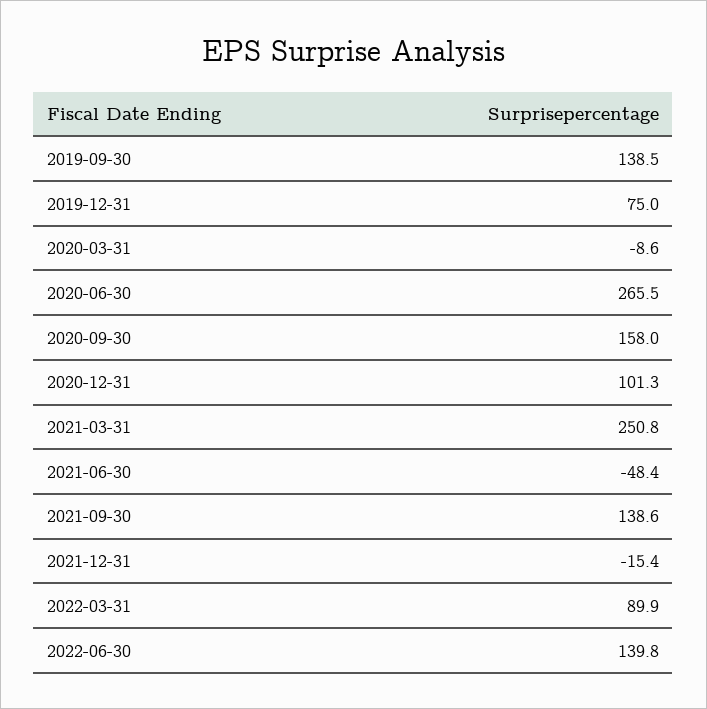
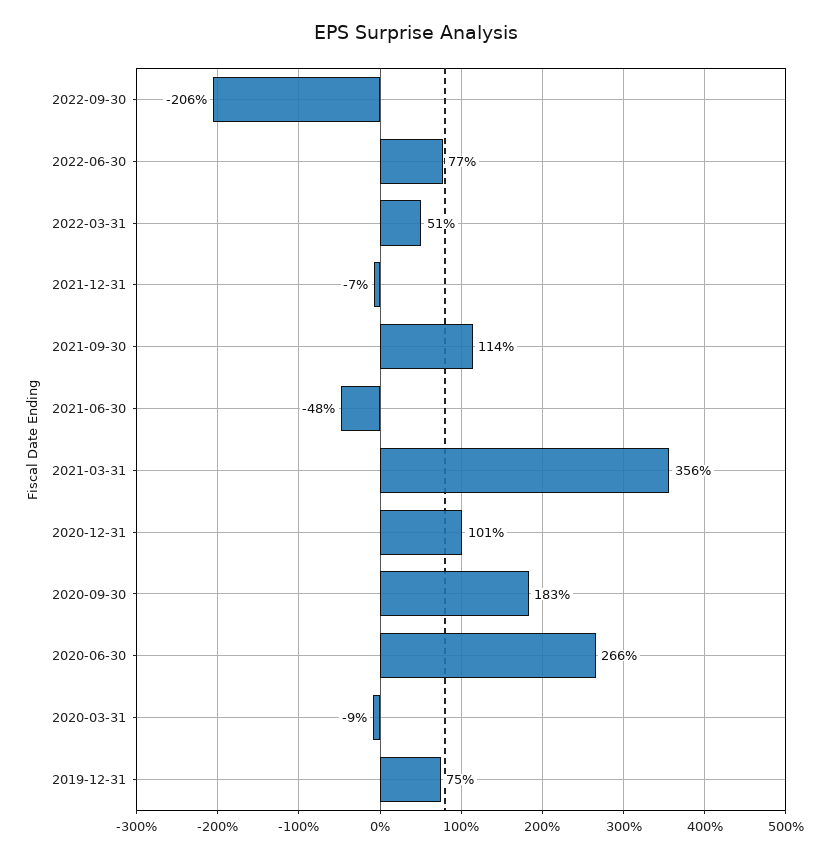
2019-09-30: 138.5 -> none
2020-09-30: 158 -> 183
2021-03-31: 250.8 -> 356
2021-09-30: 138.6 -> 114
2021-12-31: -15.4 -> -7
2022-03-31: 89.9 -> 51
2022-06-30: 139.8 -> 77
2022-09-30: none -> -206

